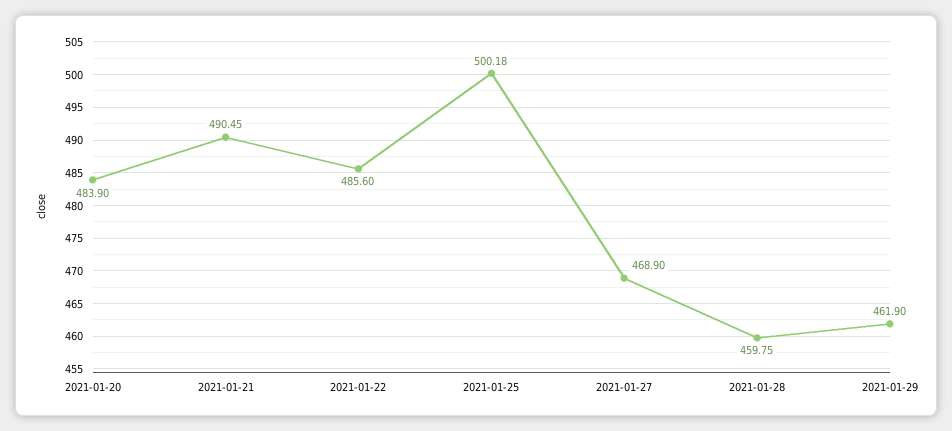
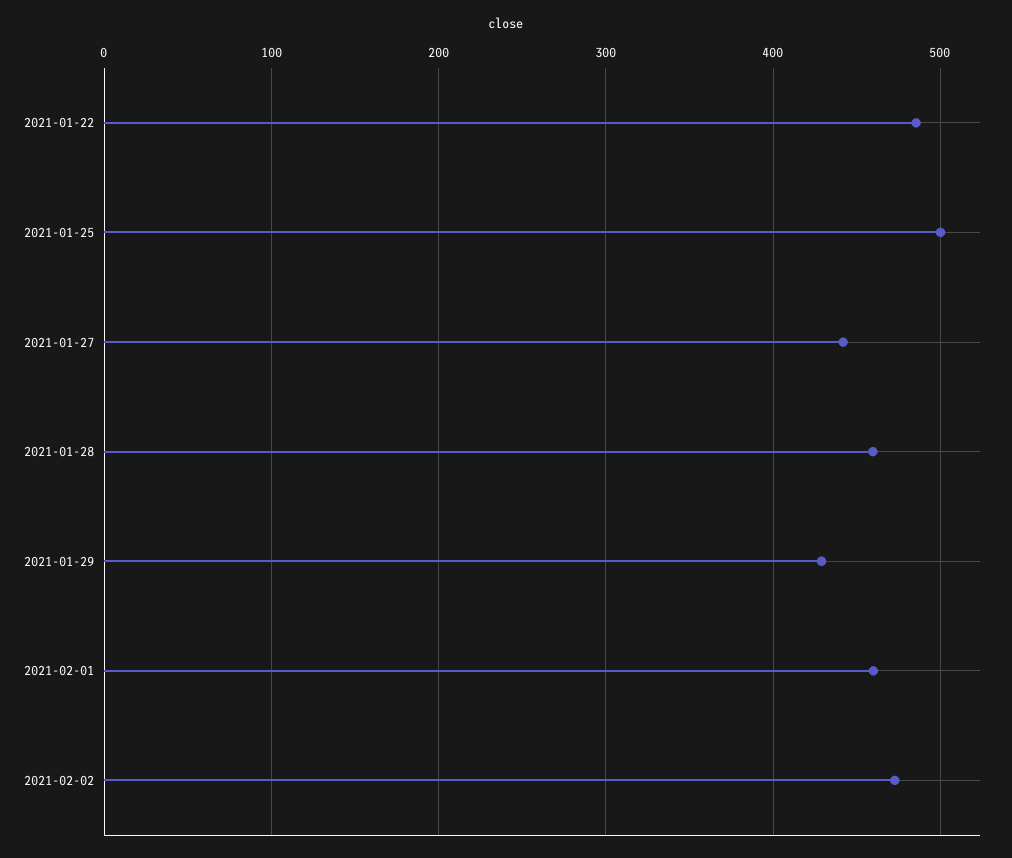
2021-01-20: 483.9 -> none
2021-01-21: 490.45 -> none
2021-01-27: 468.9 -> 440
2021-01-29: 461.9 -> 430
2021-02-01: none -> 460
2021-02-02: none -> 470

